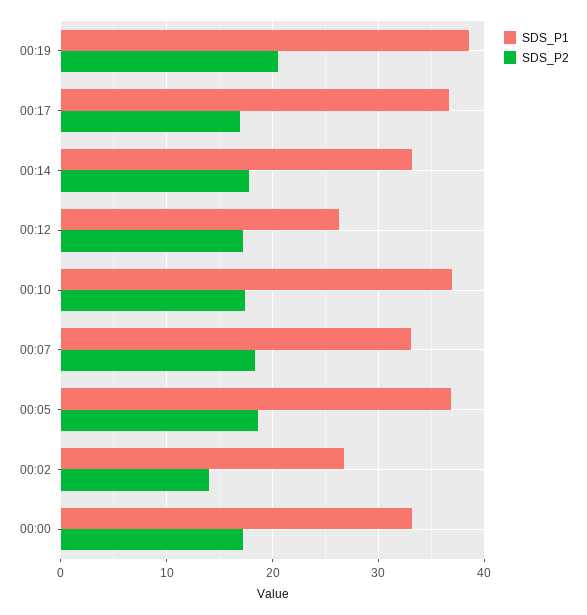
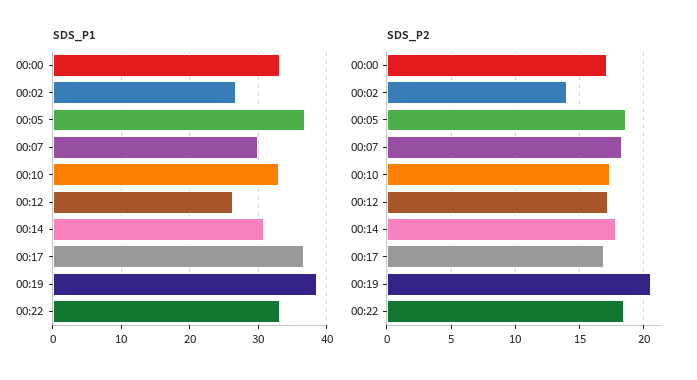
SDS_P1, 00:14: 33 -> 31
SDS_P1, 00:10: 37 -> 33
SDS_P1, 00:07: 33 -> 30
SDS_P1, 00:22: none -> 33
SDS_P2, 00:22: none -> 18.5

